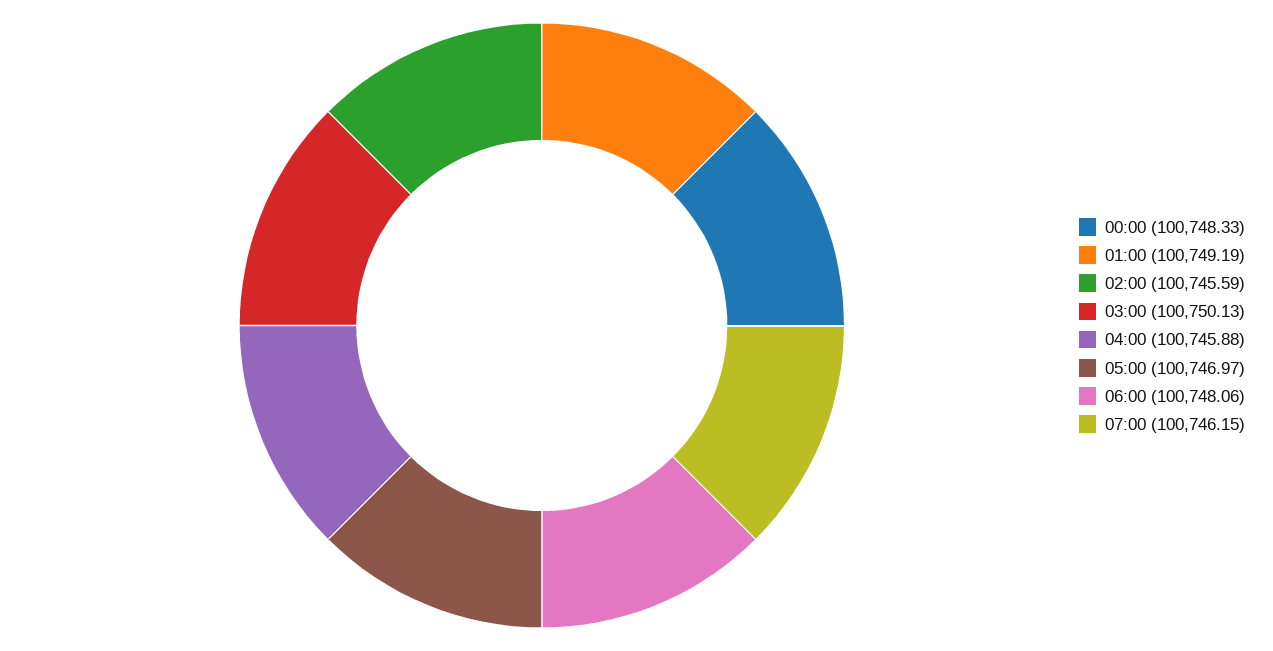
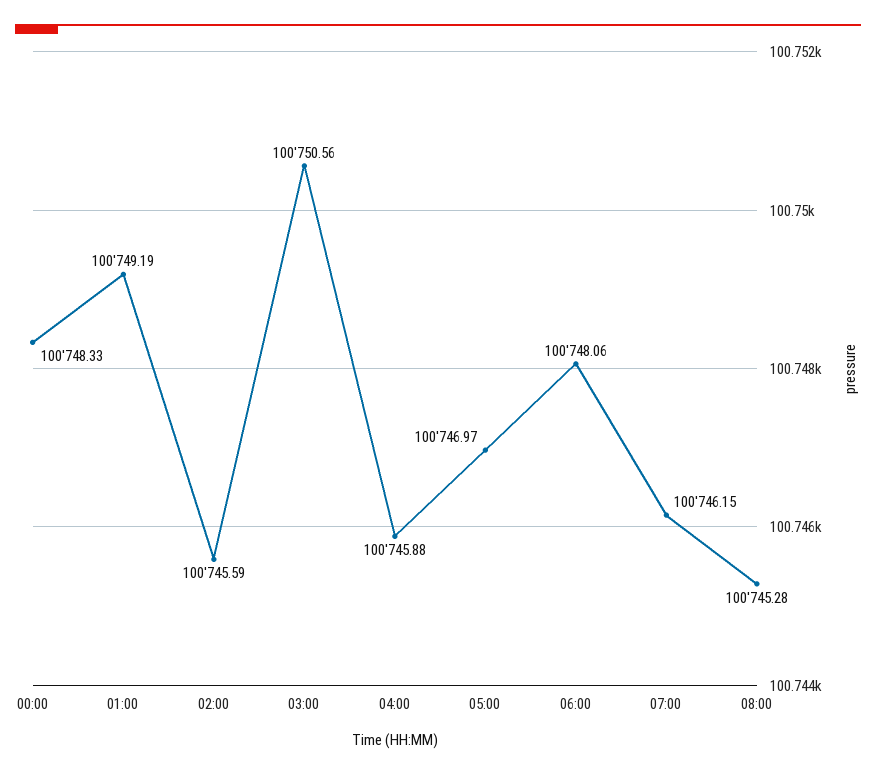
03:00: 100750.13 -> 100750.56
08:00: none -> 100745.28

